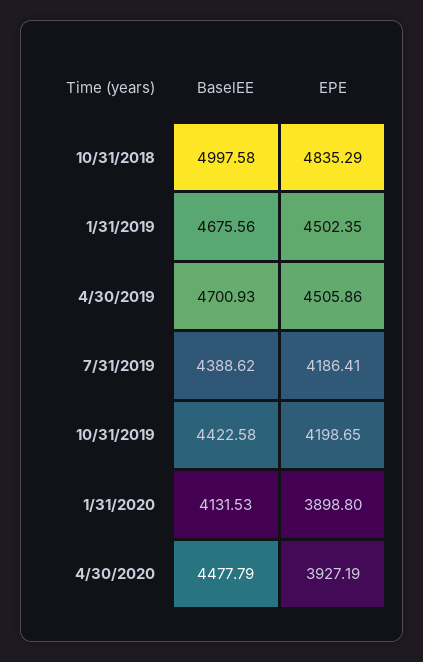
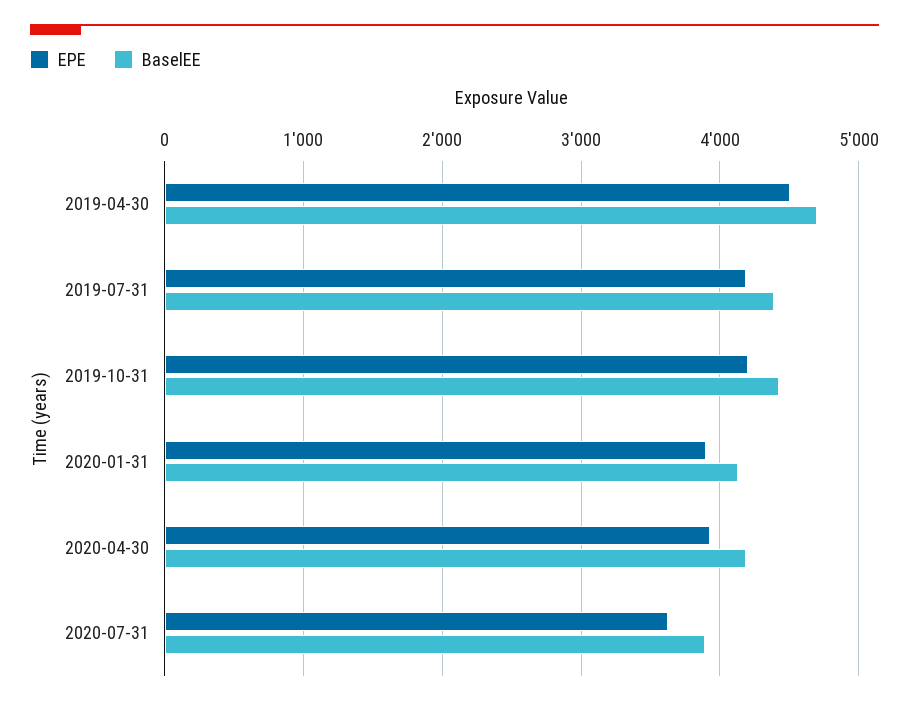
BaselEE, 10/31/2018: 4997.58 -> none
EPE, 10/31/2018: 4835.29 -> none
BaselEE, 1/31/2019: 4675.56 -> none
EPE, 1/31/2019: 4502.35 -> none
BaselEE, 4/30/2020: 4477.79 -> 4200
EPE, 2020-07-31: none -> 3600
BaselEE, 2020-07-31: none -> 3900

